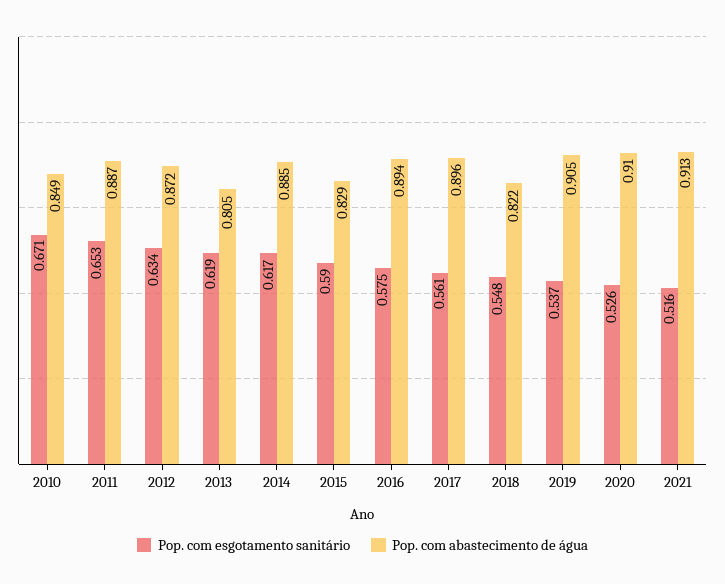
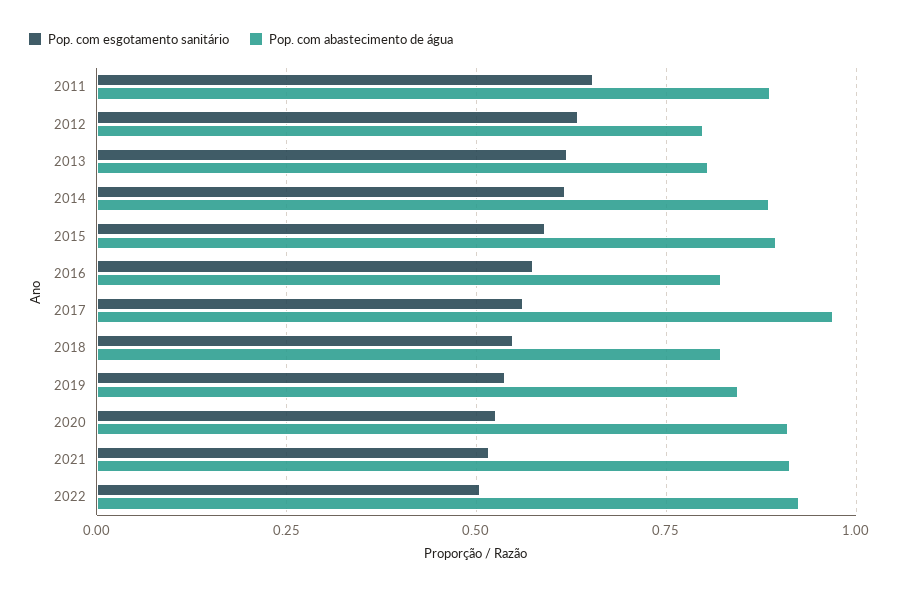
Pop. com esgotamento sanitário, 2010: 0.671 -> none
Pop. com abastecimento de água, 2010: 0.849 -> none
Pop. com abastecimento de água, 2012: 0.872 -> 0.8
Pop. com abastecimento de água, 2015: 0.829 -> 0.9
Pop. com abastecimento de água, 2016: 0.894 -> 0.825
Pop. com abastecimento de água, 2017: 0.896 -> 0.975
Pop. com abastecimento de água, 2019: 0.905 -> 0.85
Pop. com esgotamento sanitário, 2022: none -> 0.5
Pop. com abastecimento de água, 2022: none -> 0.925

